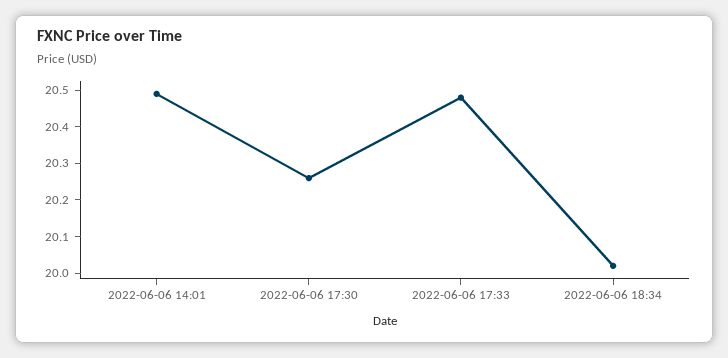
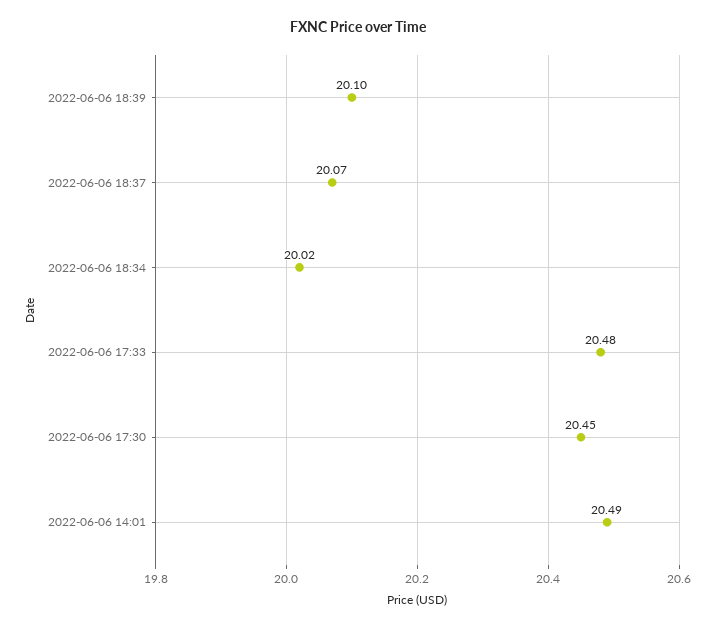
2022-06-06 17:30: 20.25 -> 20.45
2022-06-06 18:39: none -> 20.1
2022-06-06 18:37: none -> 20.07

